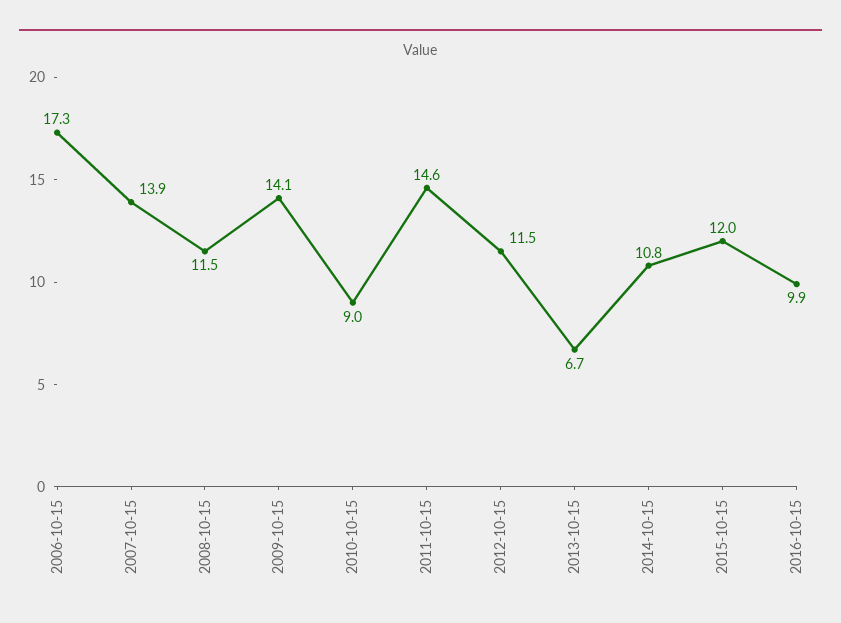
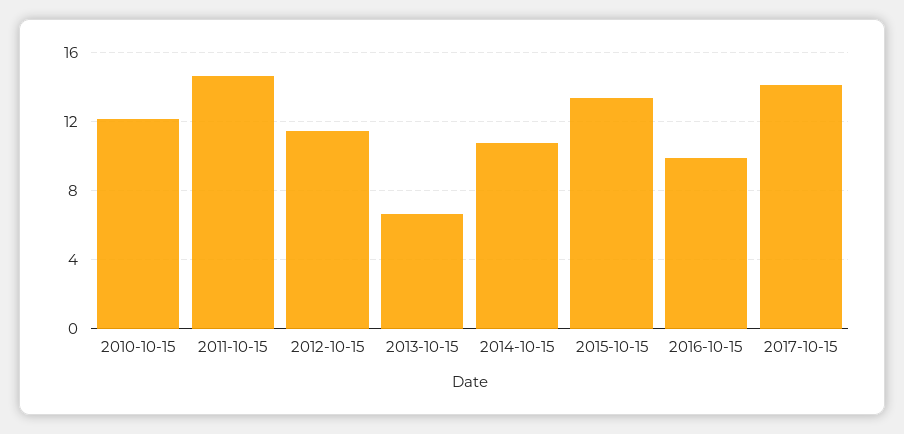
2006-10-15: 17.3 -> none
2007-10-15: 13.9 -> none
2008-10-15: 11.5 -> none
2009-10-15: 14.1 -> none
2010-10-15: 9 -> 12
2015-10-15: 12 -> 13.5
2017-10-15: none -> 14

